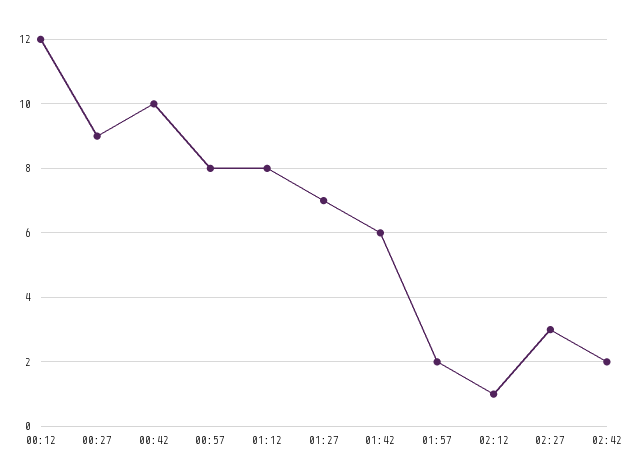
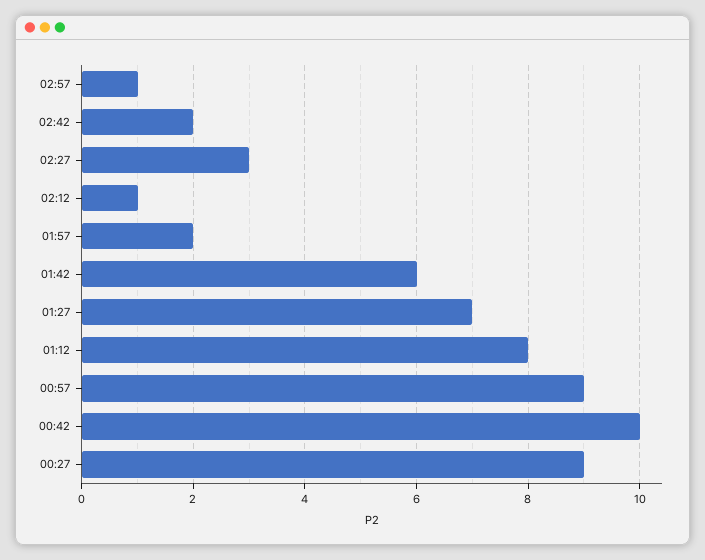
00:12: 12 -> none
00:57: 8 -> 9
02:57: none -> 1

